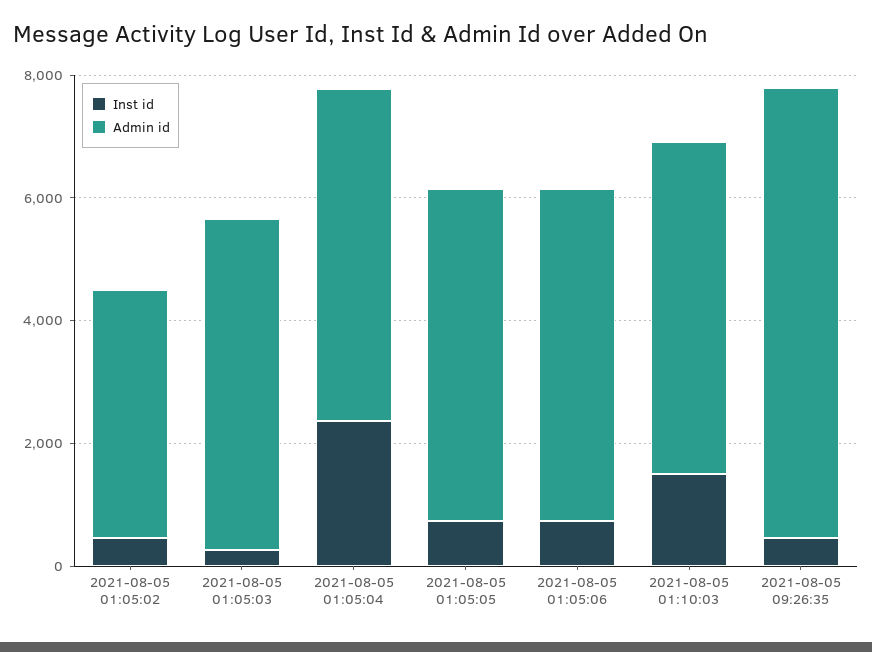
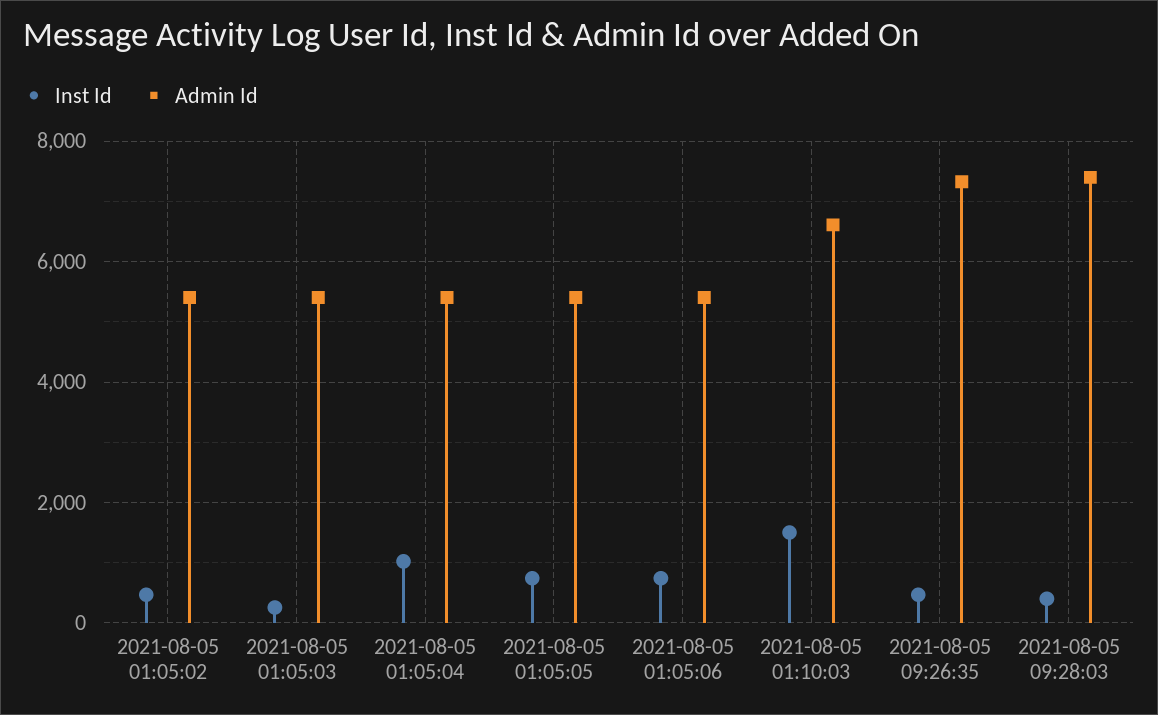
Admin id, 2021-08-05 01:05:02: 4000 -> 5400
Inst id, 2021-08-05 01:05:04: 2500 -> 1000
Admin id, 2021-08-05 01:10:03: 5500 -> 6600
Inst id, 2021-08-05 09:28:03: none -> 400
Admin id, 2021-08-05 09:28:03: none -> 7400

